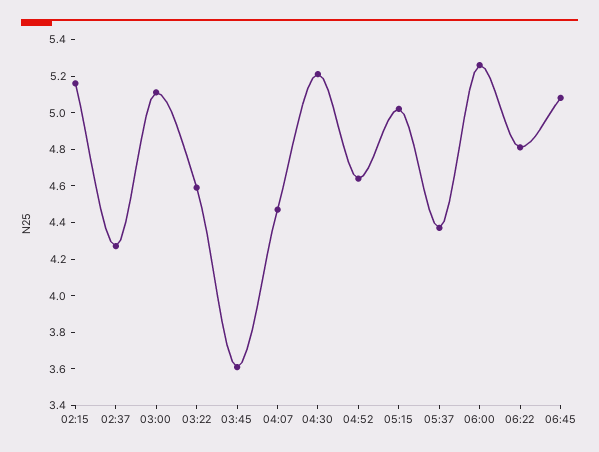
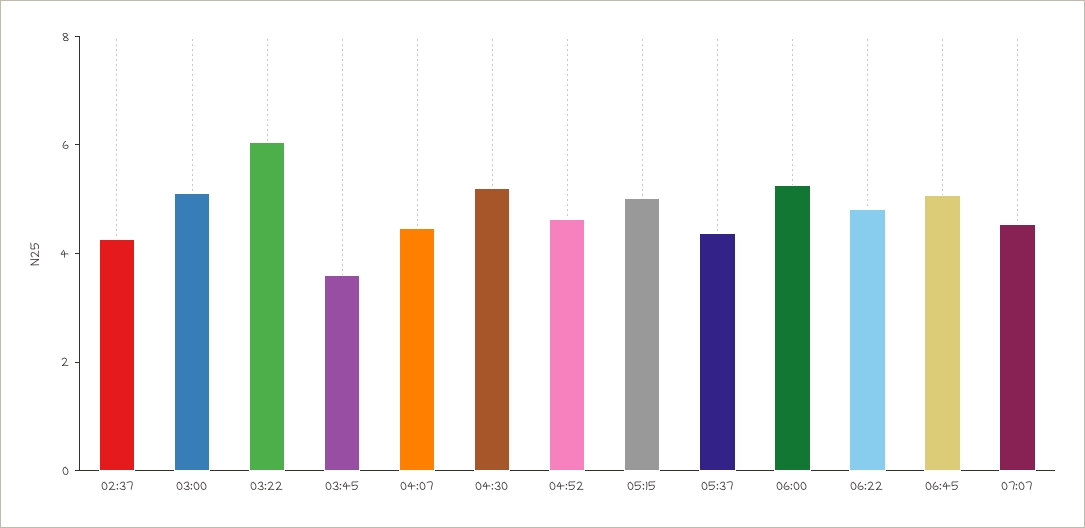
02:15: 5.15 -> none
03:22: 4.6 -> 6
07:07: none -> 4.5

